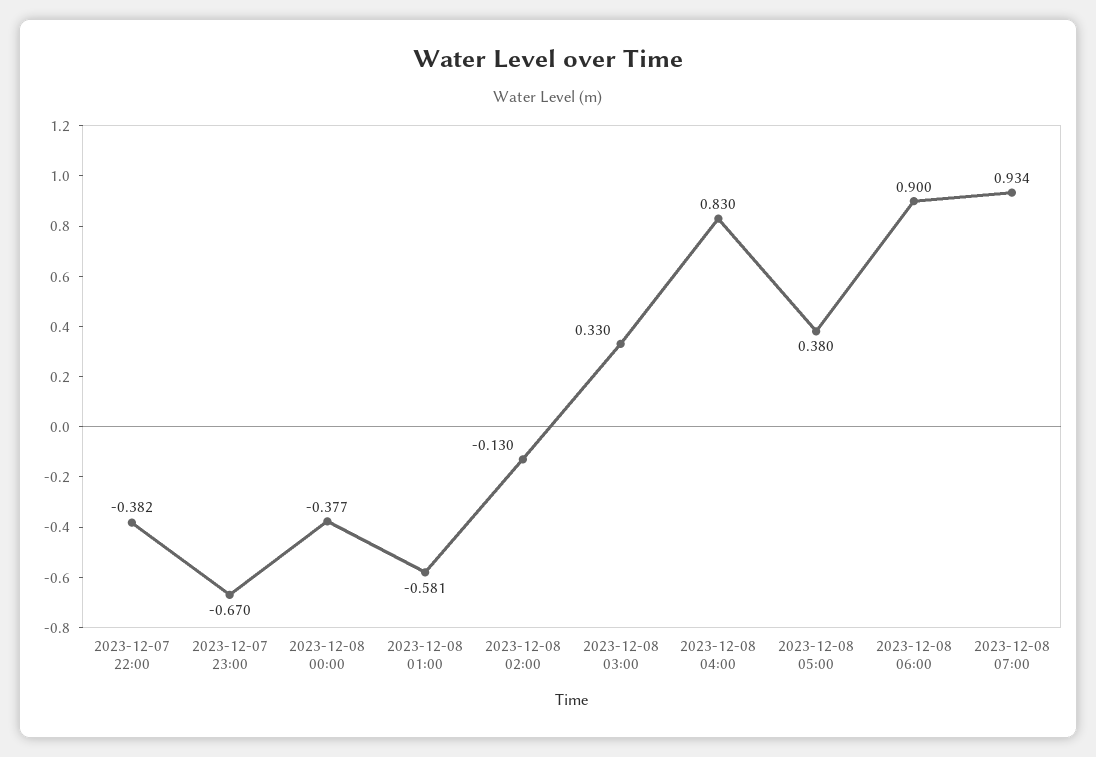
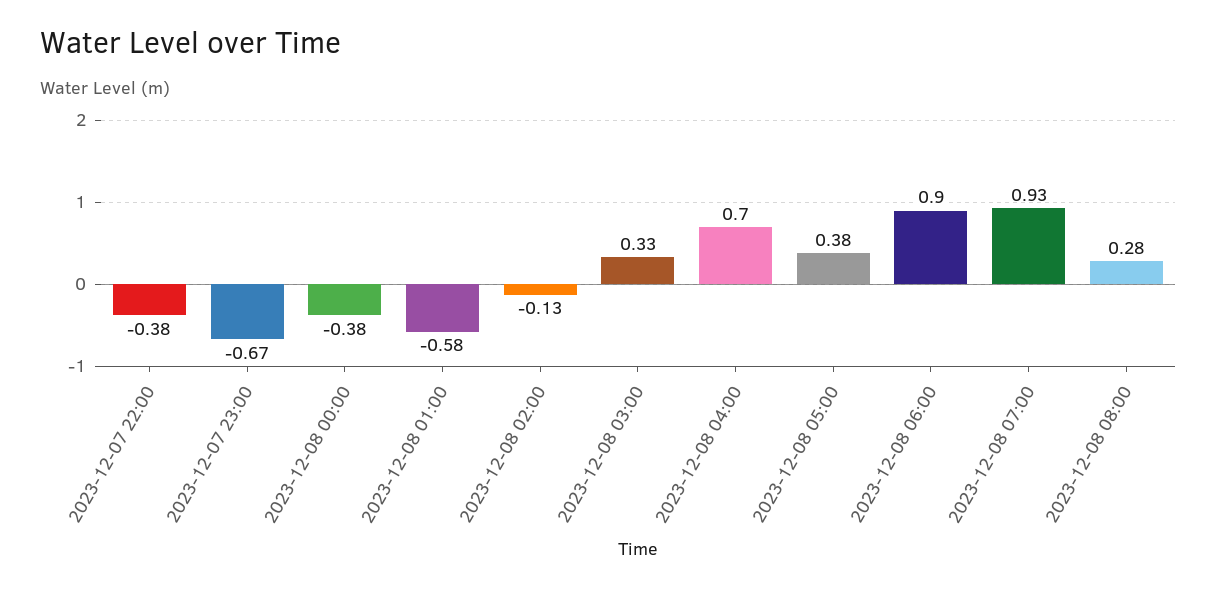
2023-12-08 04:00: 0.83 -> 0.7
2023-12-08 08:00: none -> 0.28

